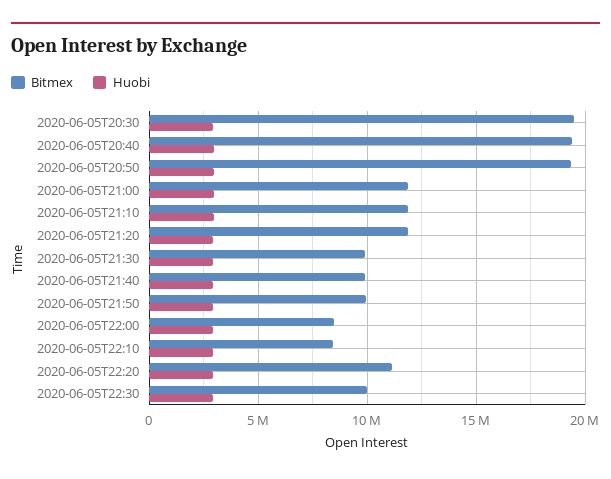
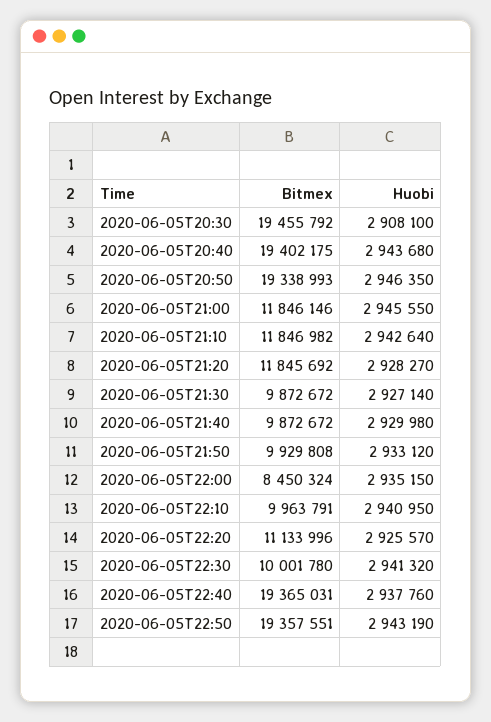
Bitmex, 2020-06-05T22:10: 8500000 -> 9963791
Bitmex, 2020-06-05T22:40: none -> 19365031
Huobi, 2020-06-05T22:40: none -> 2937760
Bitmex, 2020-06-05T22:50: none -> 19357551
Huobi, 2020-06-05T22:50: none -> 2943190

